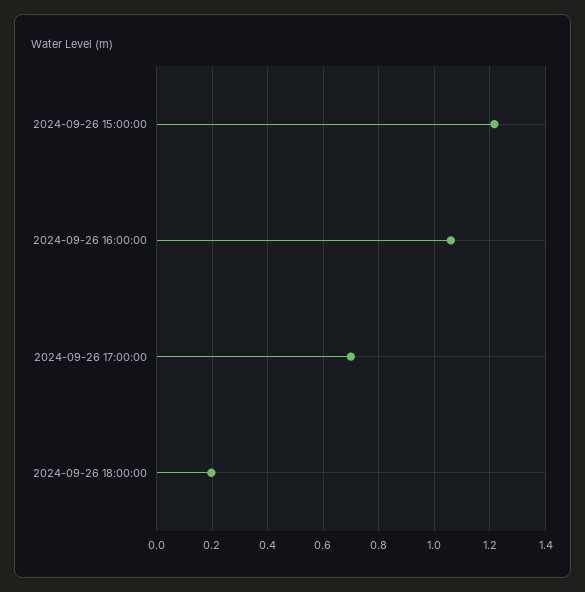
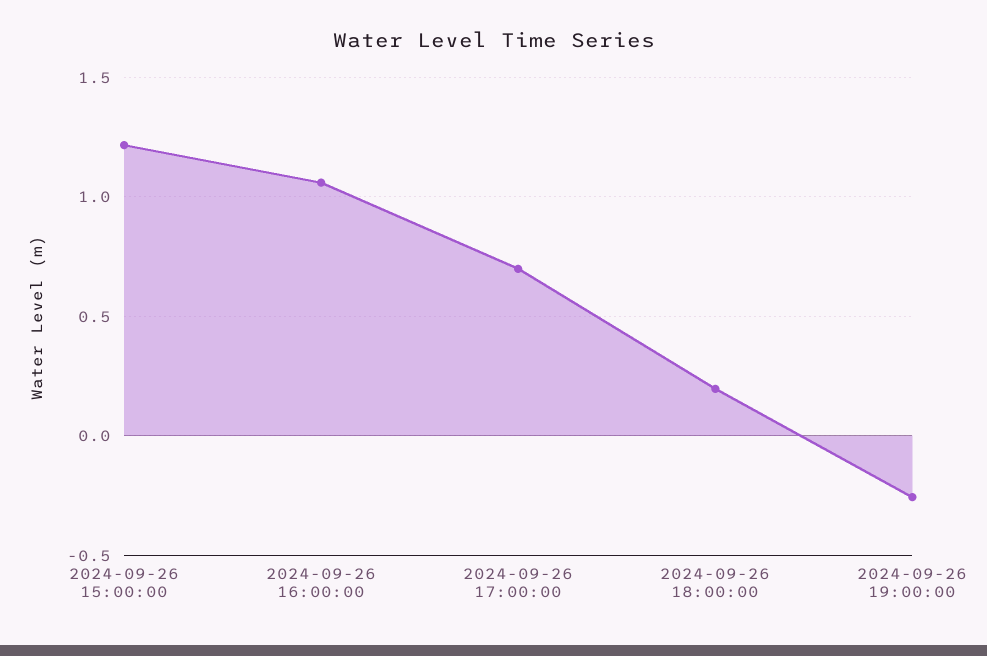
2024-09-26 19:00:00: none -> -0.25

